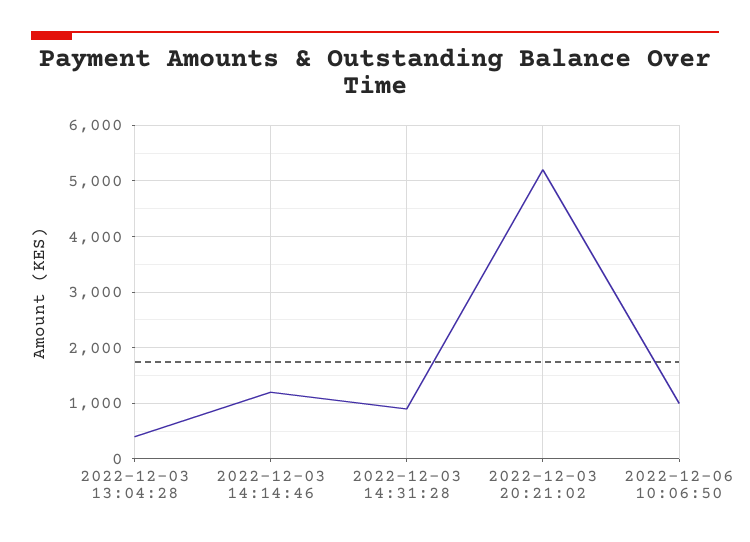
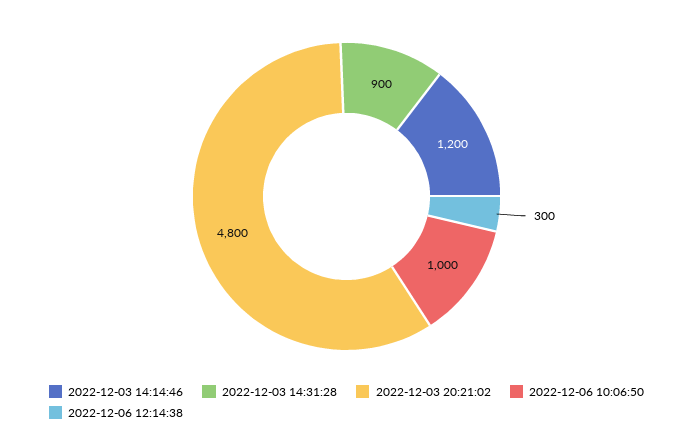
2022-12-03 13:04:28: 400 -> none
2022-12-03 20:21:02: 5200 -> 4800
2022-12-06 12:14:38: none -> 300

